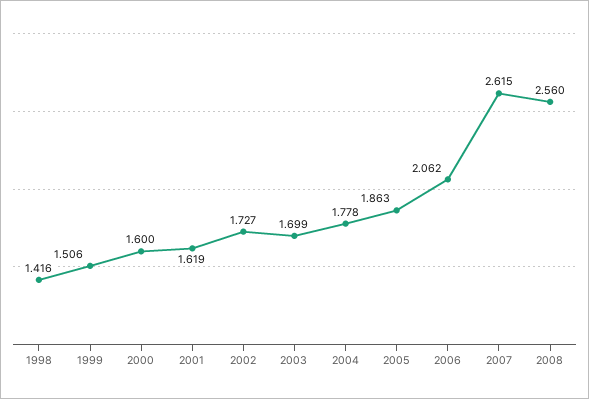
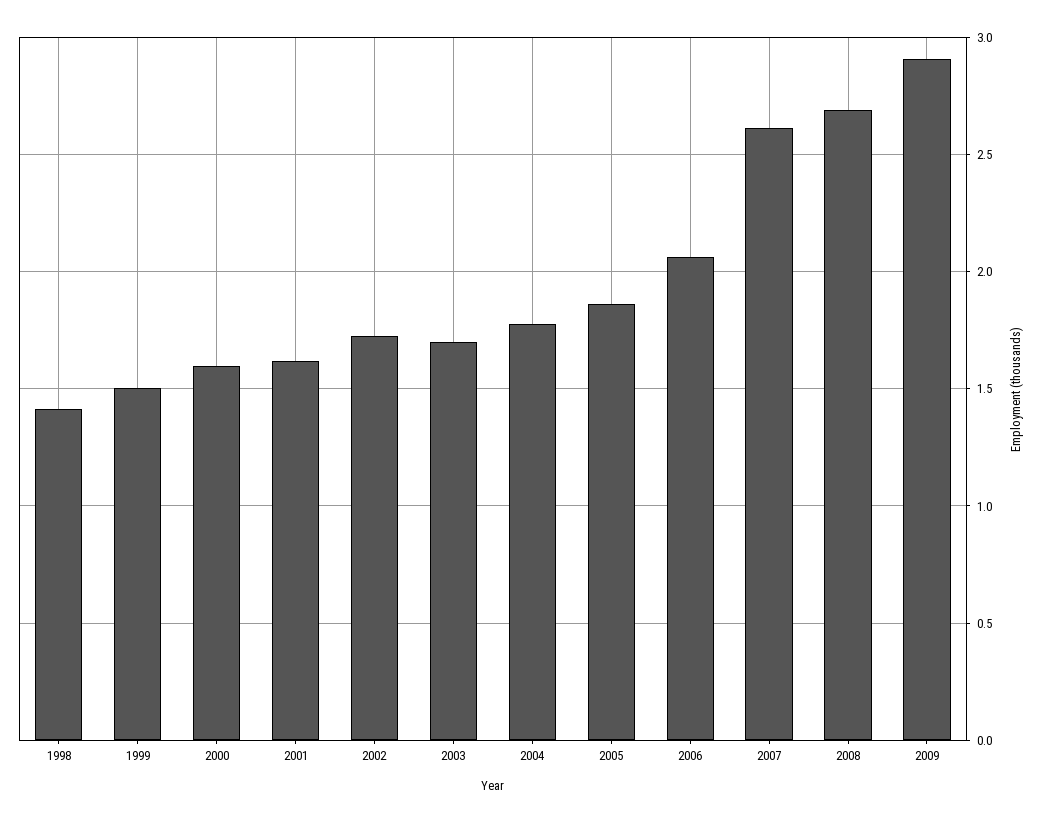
2008: 2.56 -> 2.7
2009: none -> 2.9

